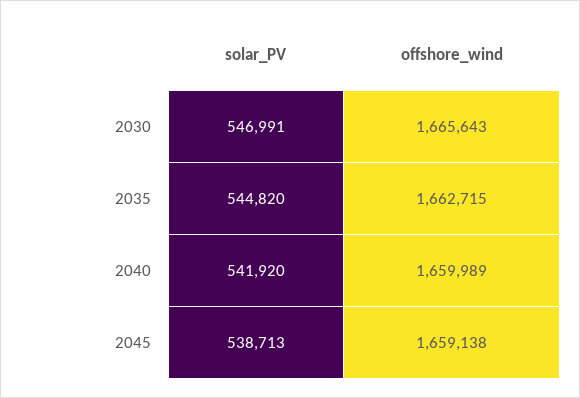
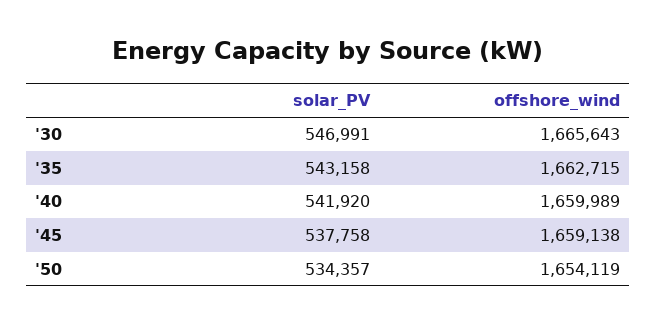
solar_PV, 2035: 544820 -> 543158
solar_PV, 2045: 538713 -> 537758
solar_PV, '50: none -> 534357
offshore_wind, '50: none -> 1654119

